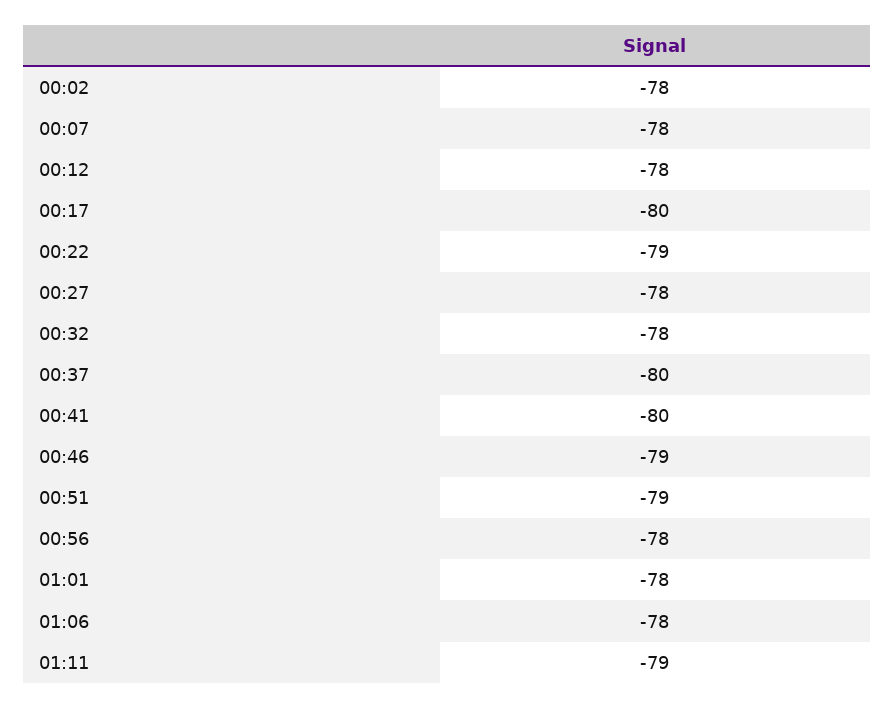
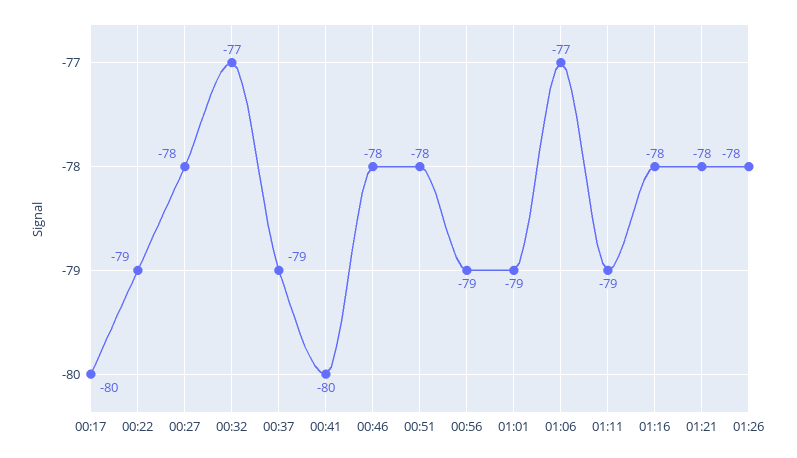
00:02: -78 -> none
00:07: -78 -> none
00:12: -78 -> none
00:32: -78 -> -77
00:37: -80 -> -79
00:46: -79 -> -78
00:51: -79 -> -78
00:56: -78 -> -79
01:01: -78 -> -79
01:06: -78 -> -77
01:16: none -> -78
01:21: none -> -78
01:26: none -> -78

